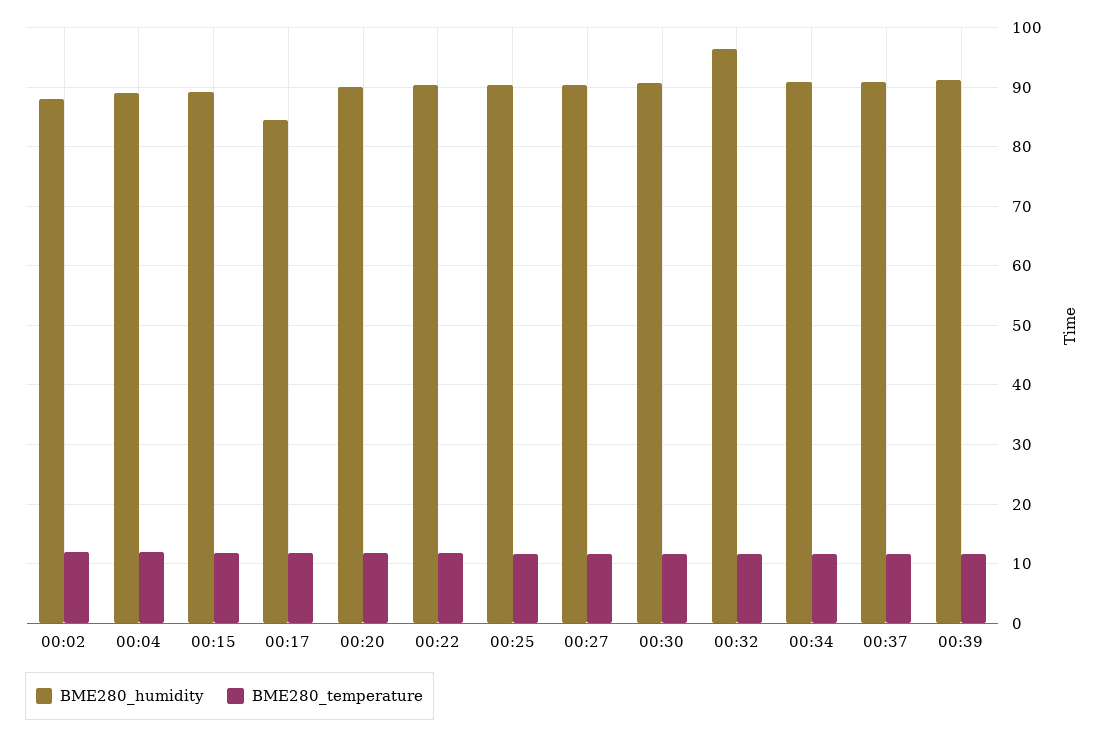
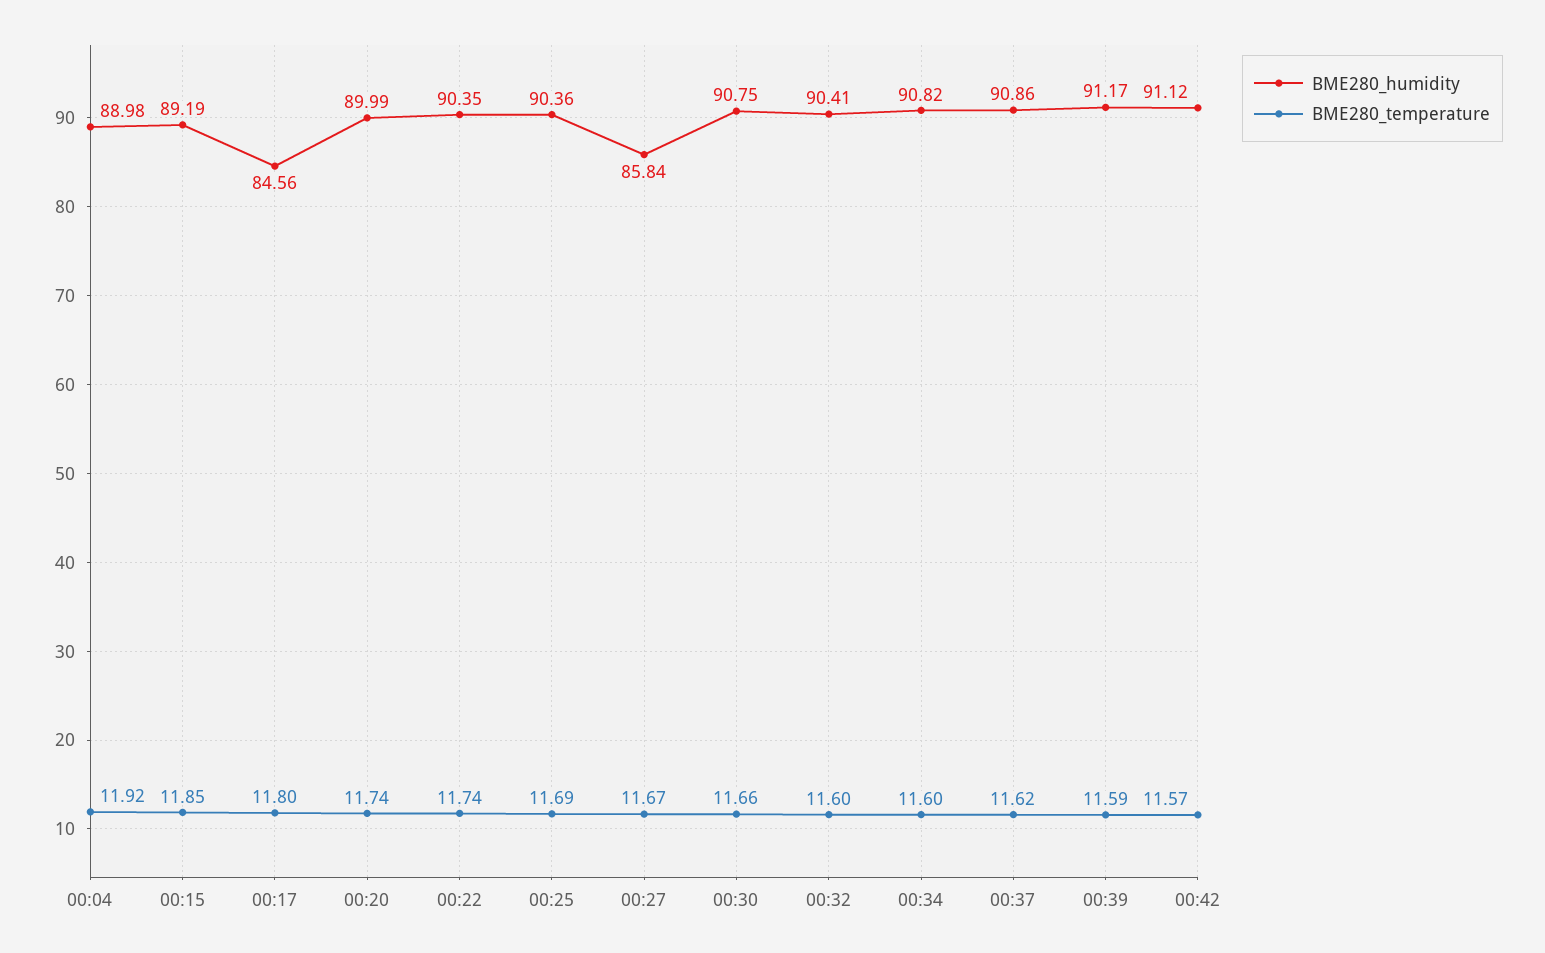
BME280_humidity, 00:02: 88 -> none
BME280_temperature, 00:02: 12 -> none
BME280_humidity, 00:27: 90 -> 85.84
BME280_humidity, 00:32: 96 -> 90.41
BME280_humidity, 00:42: none -> 91.12
BME280_temperature, 00:42: none -> 11.57

